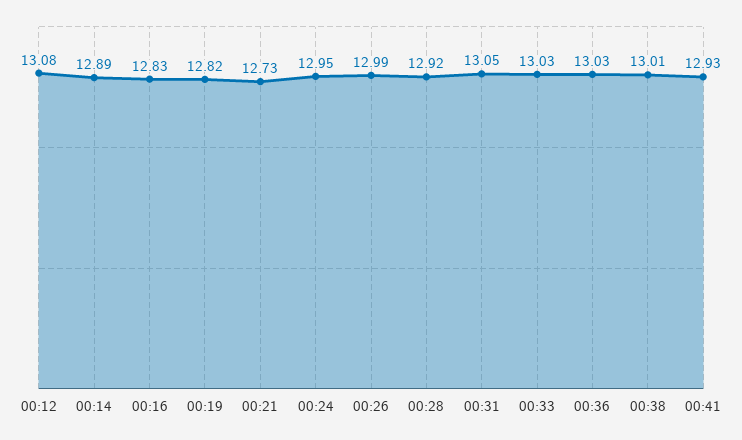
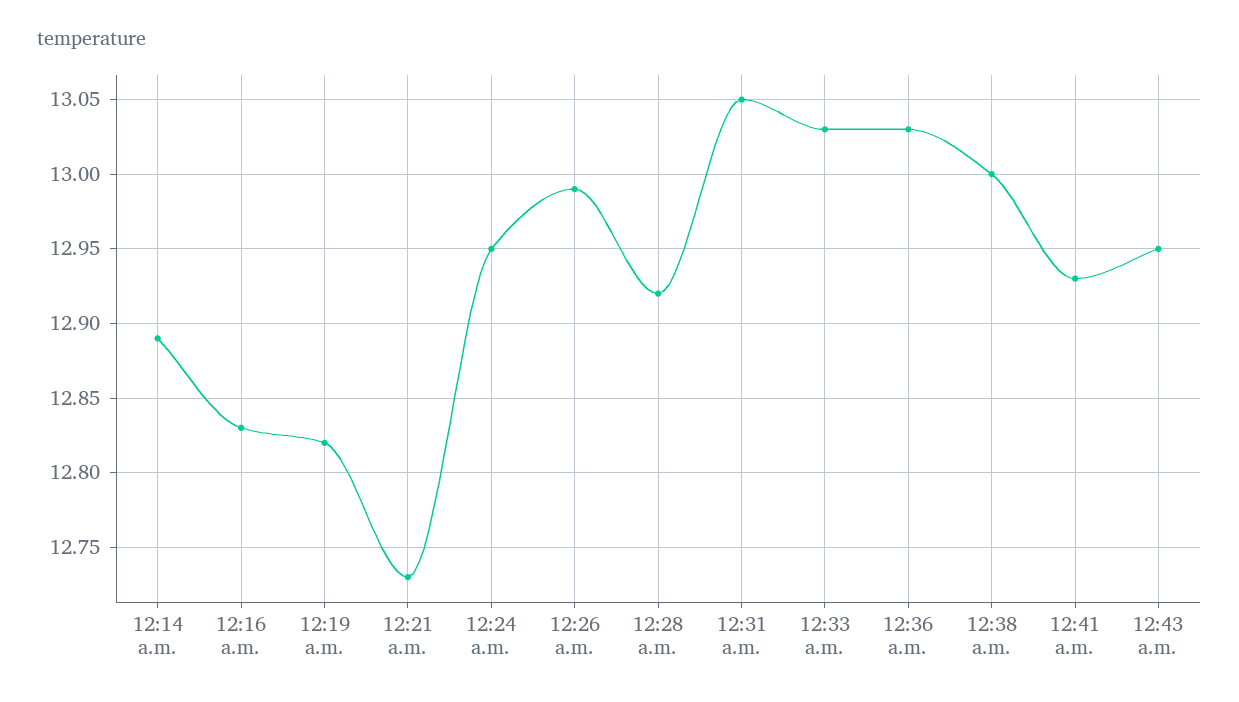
00:12: 13.08 -> none
00:38: 13.01 -> 13
12:43 a.m.: none -> 12.95

